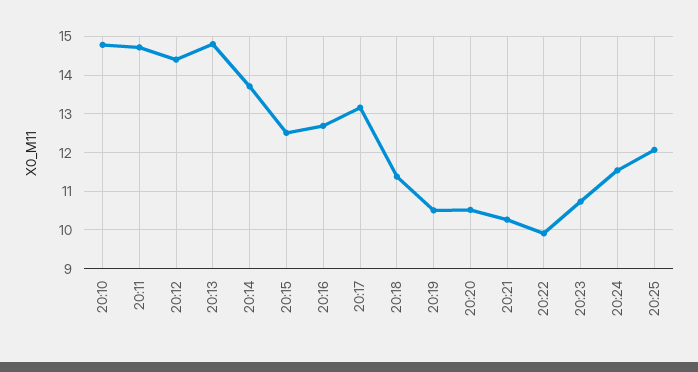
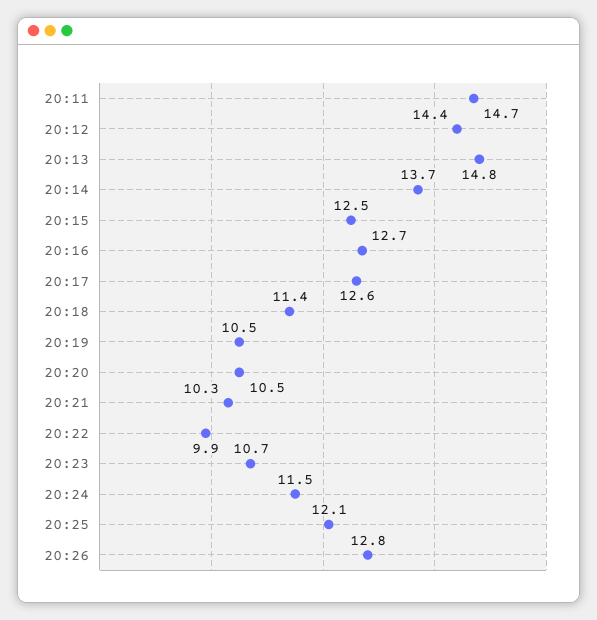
20:10: 14.8 -> none
20:17: 13.2 -> 12.6
20:26: none -> 12.8

